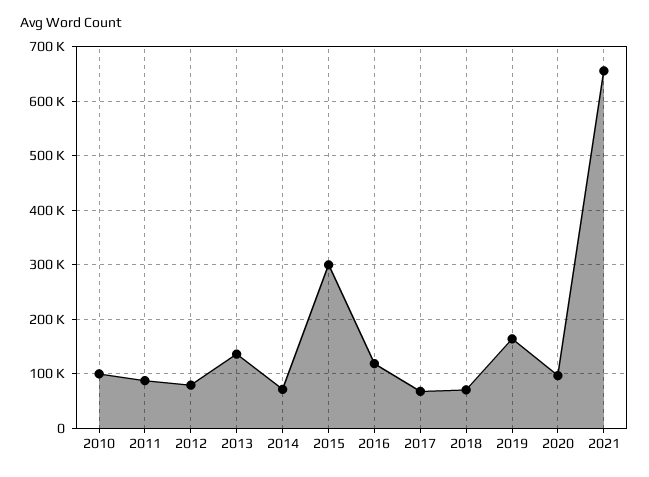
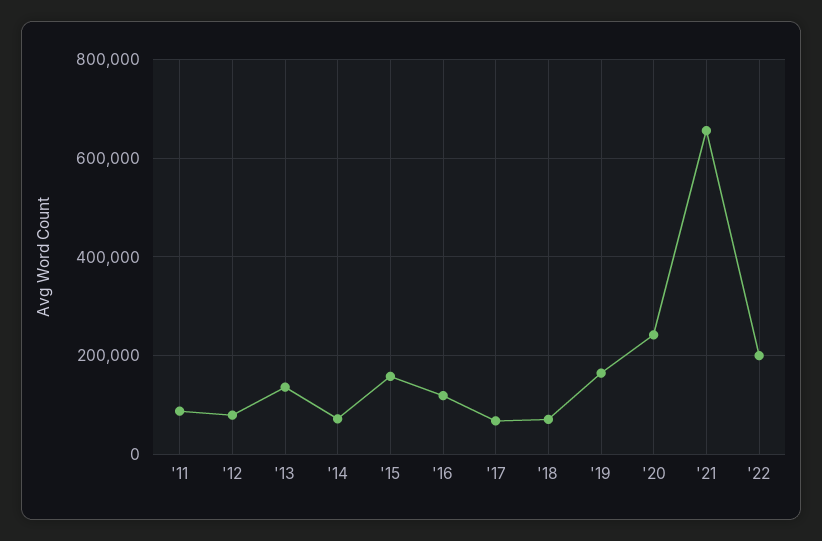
2010: 100000 -> none
2015: 300000 -> 160000
2020: 100000 -> 240000
'22: none -> 200000

